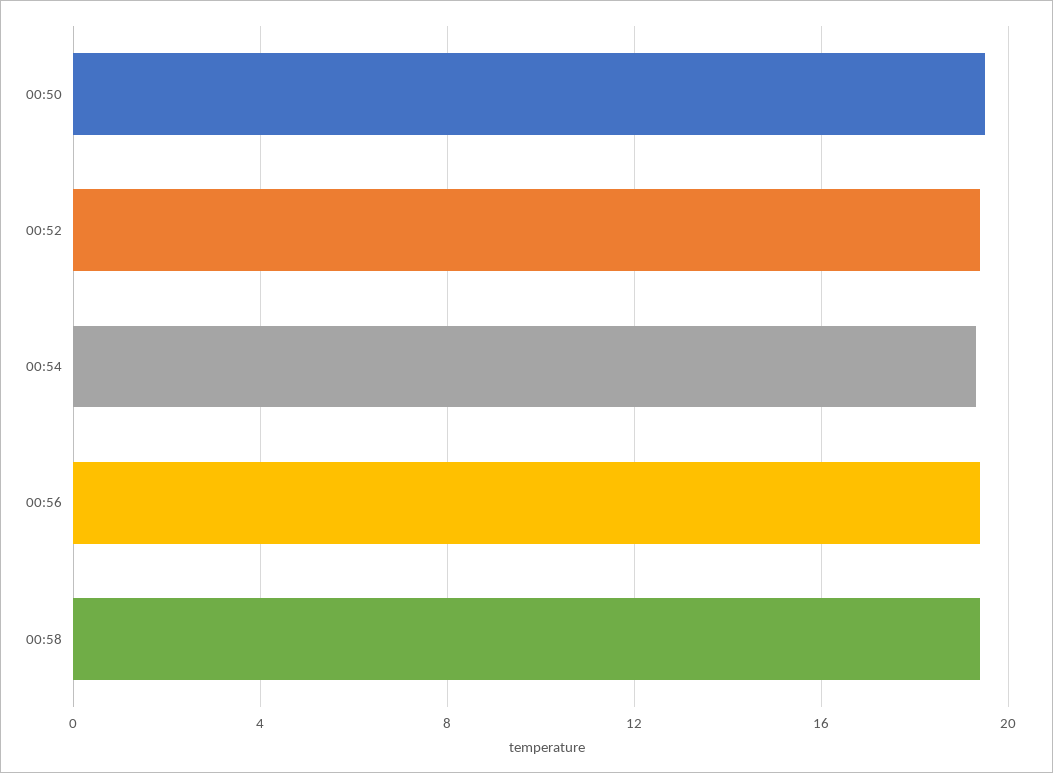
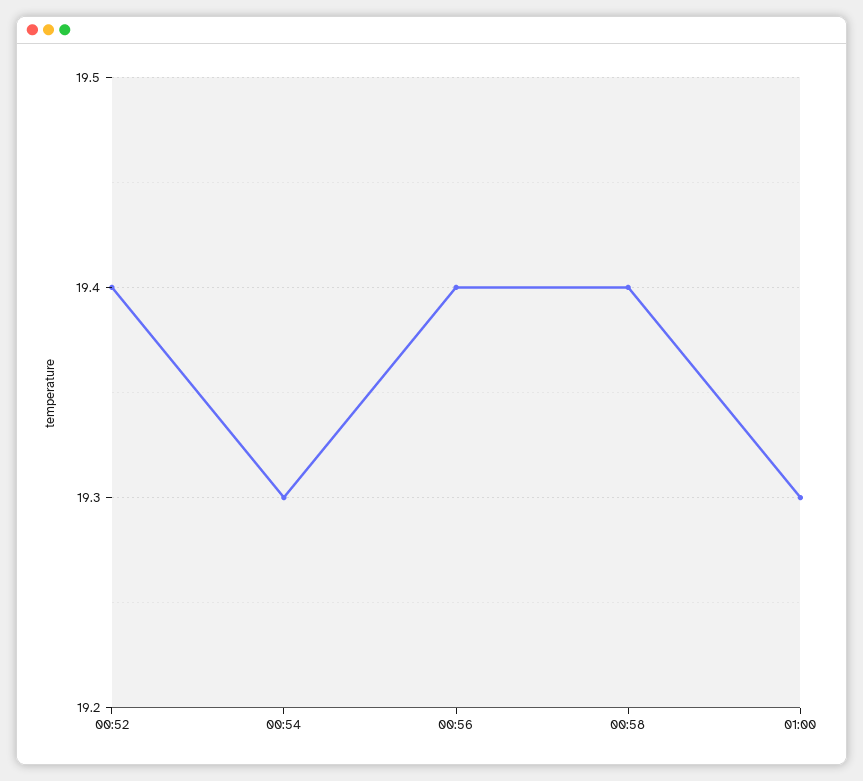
00:50: 19.5 -> none
01:00: none -> 19.3

